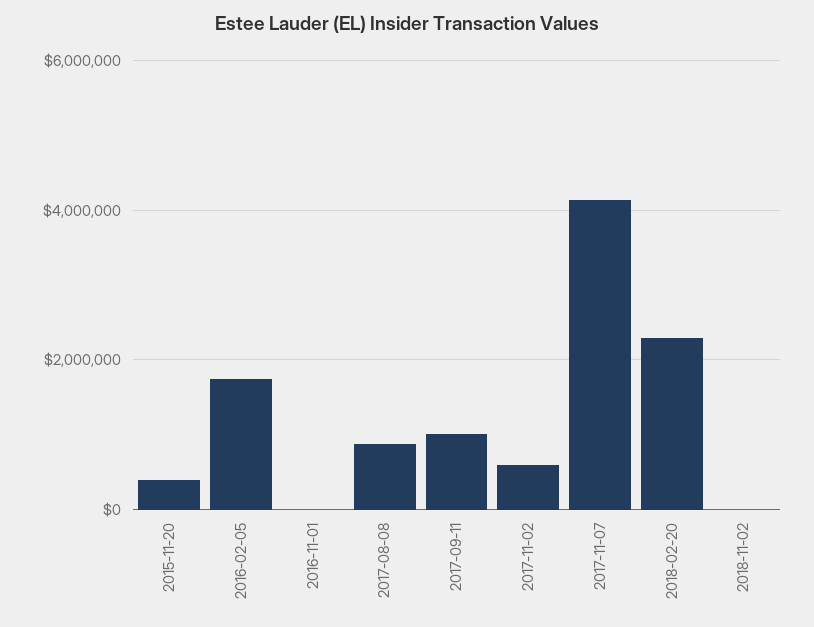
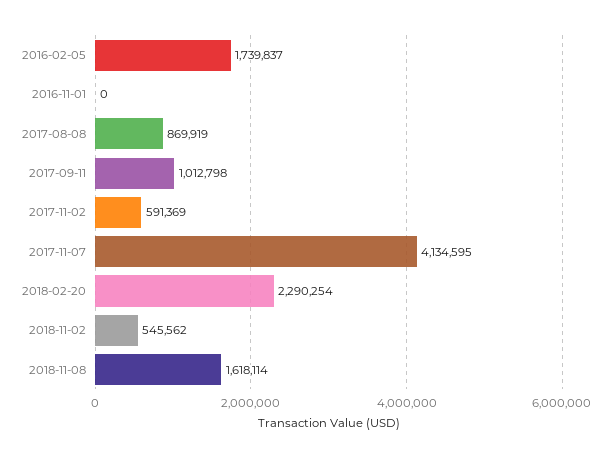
2015-11-20: 400000 -> none
2018-11-02: 0 -> 545562
2018-11-08: none -> 1618114

